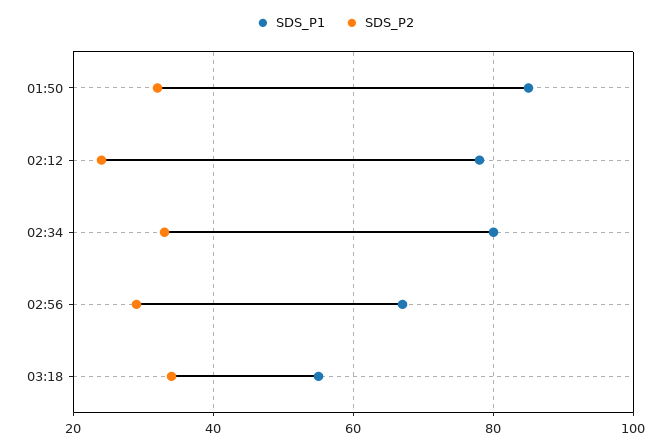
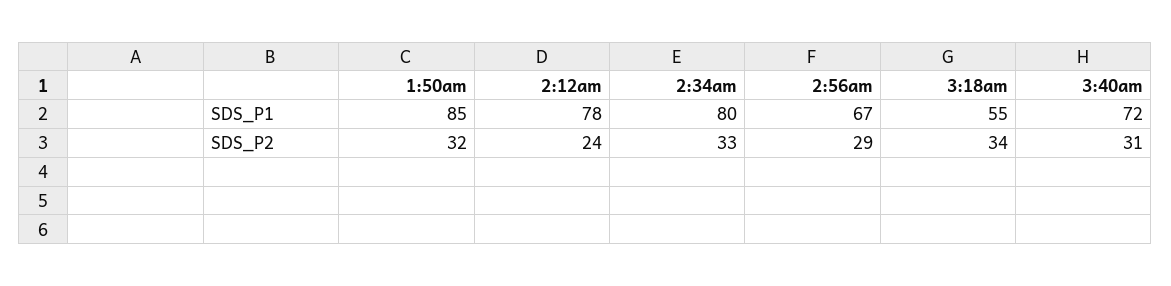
SDS_P1, 3:40am: none -> 72
SDS_P2, 3:40am: none -> 31

